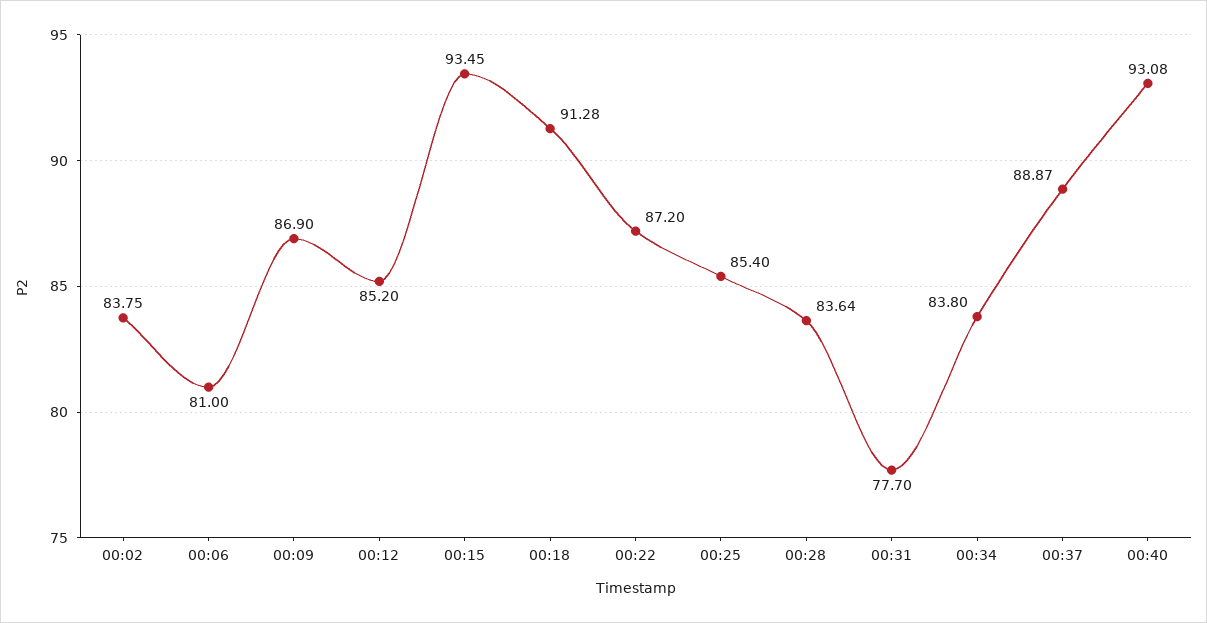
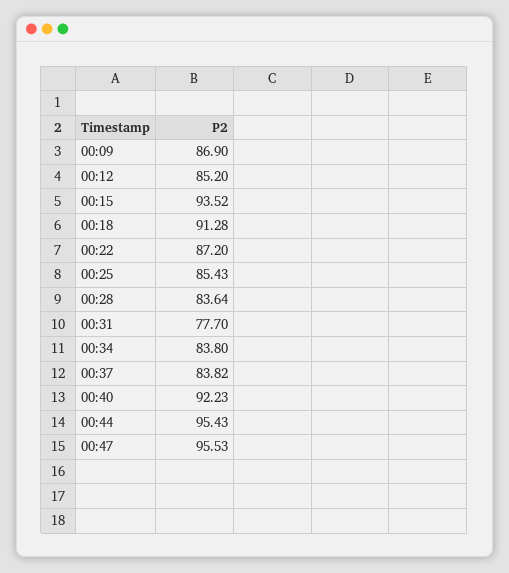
00:02: 83.75 -> none
00:06: 81 -> none
00:15: 93.45 -> 93.52
00:25: 85.4 -> 85.43
00:37: 88.87 -> 83.82
00:40: 93.08 -> 92.23
00:44: none -> 95.43
00:47: none -> 95.53

